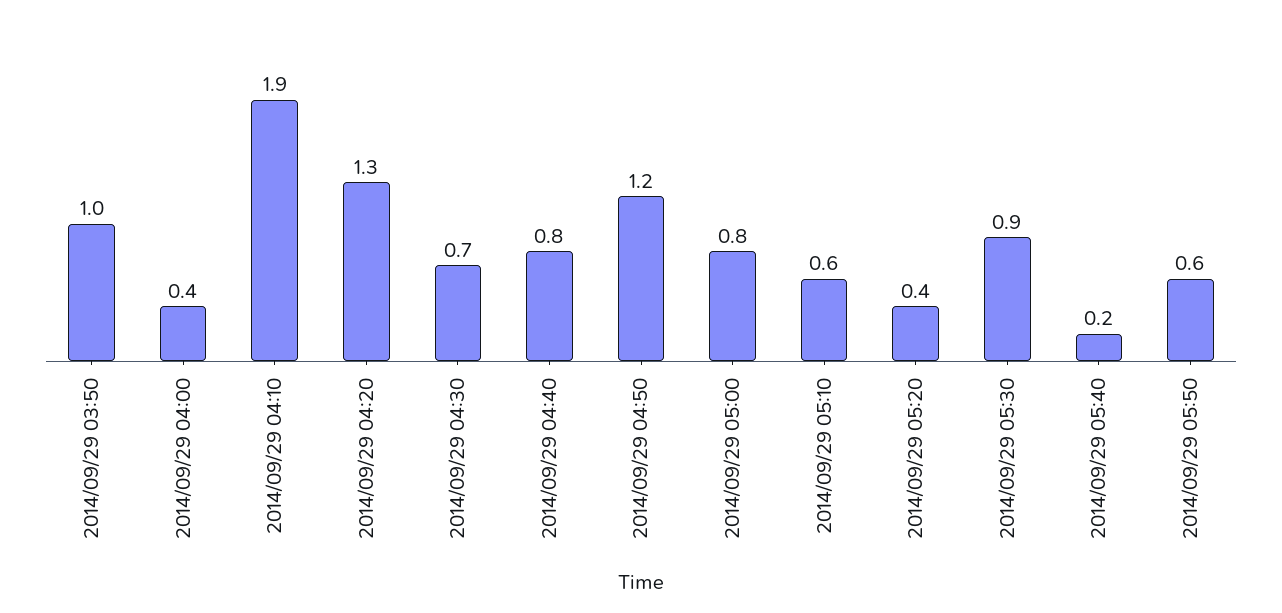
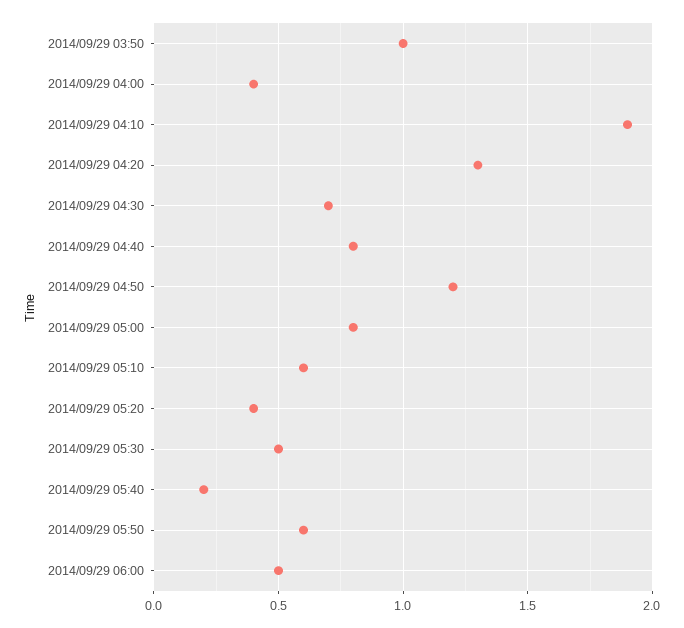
2014/09/29 05:30: 0.9 -> 0.5
2014/09/29 06:00: none -> 0.5

